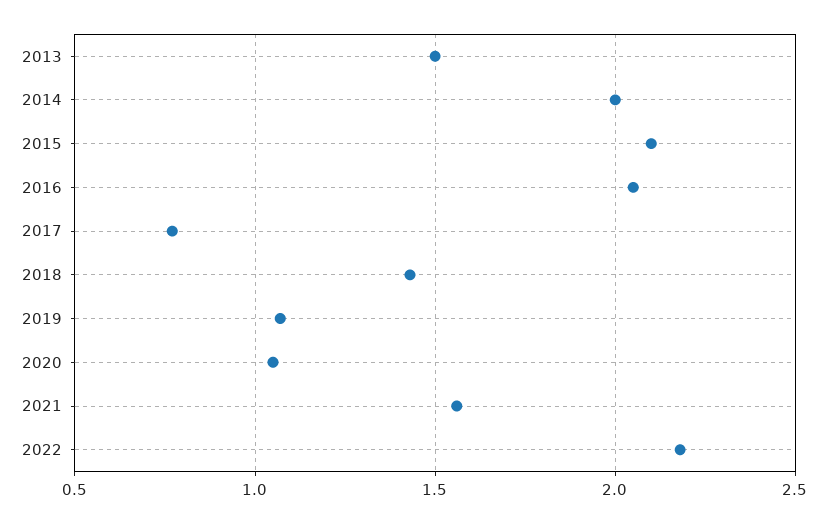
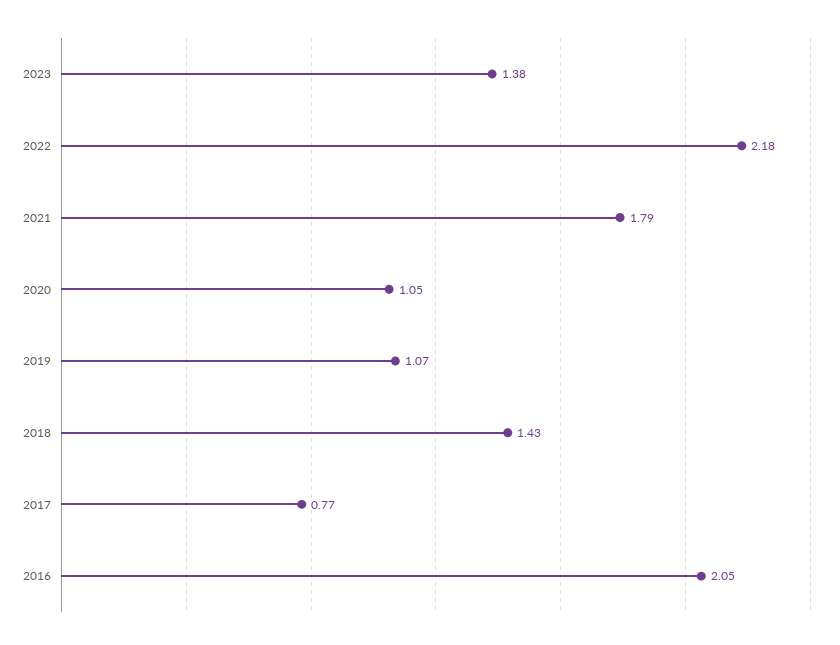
2013: 1.5 -> none
2014: 2 -> none
2015: 2.1 -> none
2021: 1.55 -> 1.79
2023: none -> 1.38

